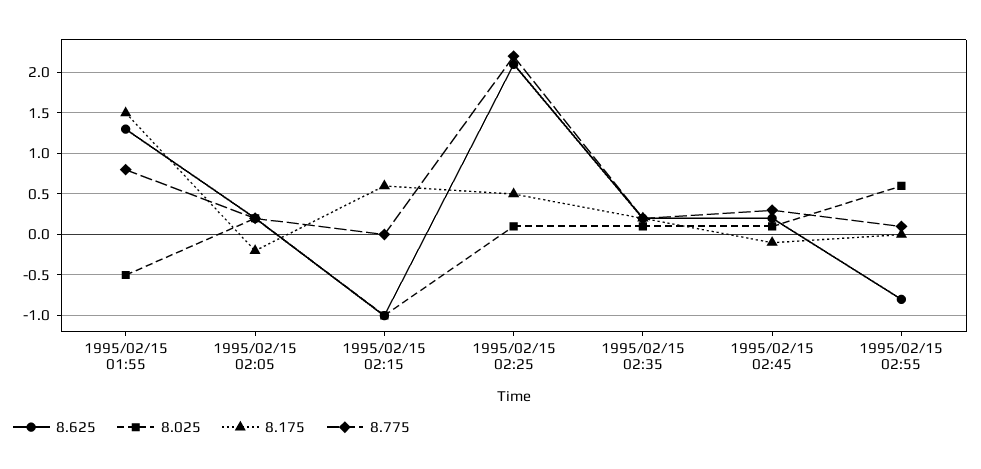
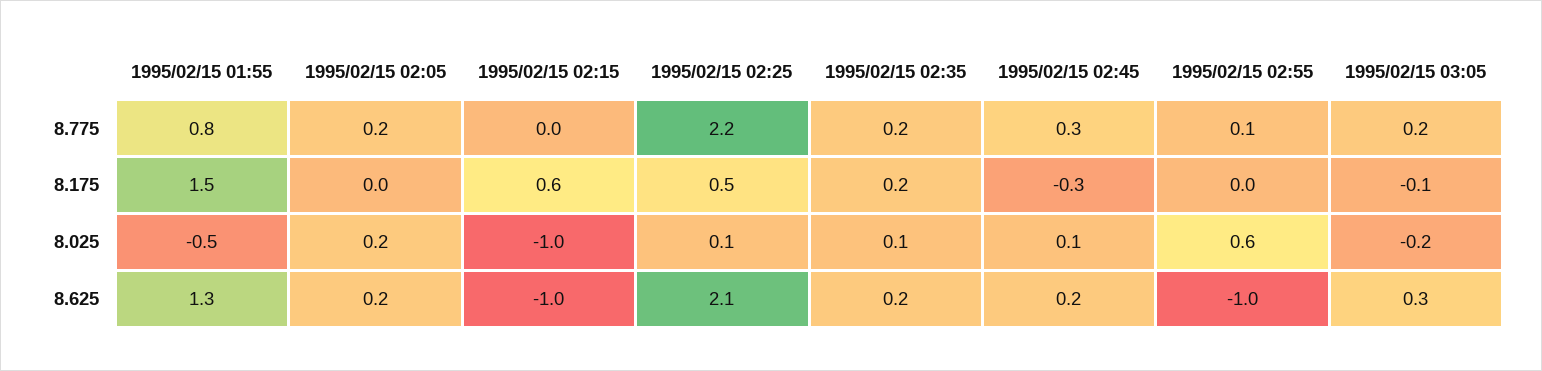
8.175, 1995/02/15 02:05: -0.2 -> 0
8.175, 1995/02/15 02:45: -0.1 -> -0.3
8.625, 1995/02/15 02:55: -0.8 -> -1
8.775, 1995/02/15 03:05: none -> 0.2
8.175, 1995/02/15 03:05: none -> -0.1
8.025, 1995/02/15 03:05: none -> -0.2
8.625, 1995/02/15 03:05: none -> 0.3

